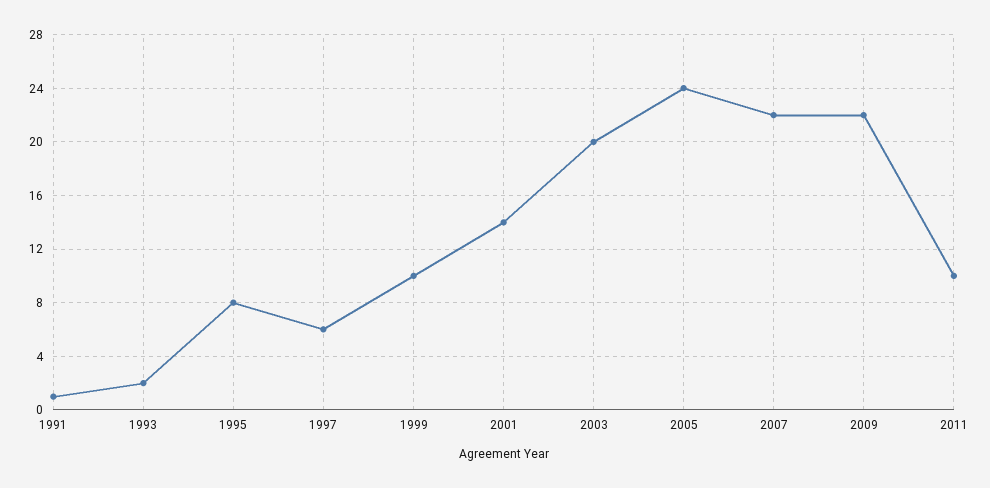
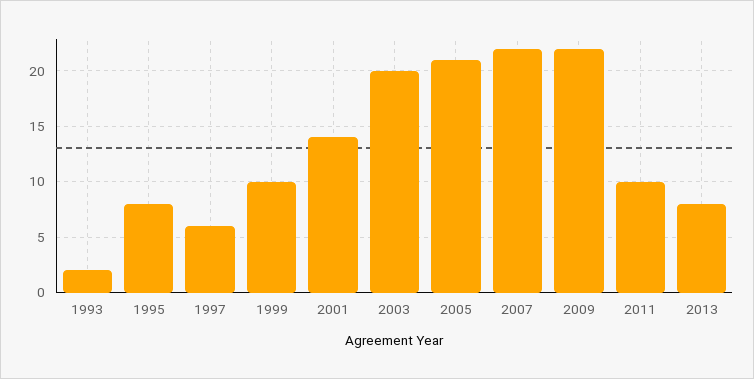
1991: 1 -> none
2005: 24 -> 21
2013: none -> 8

